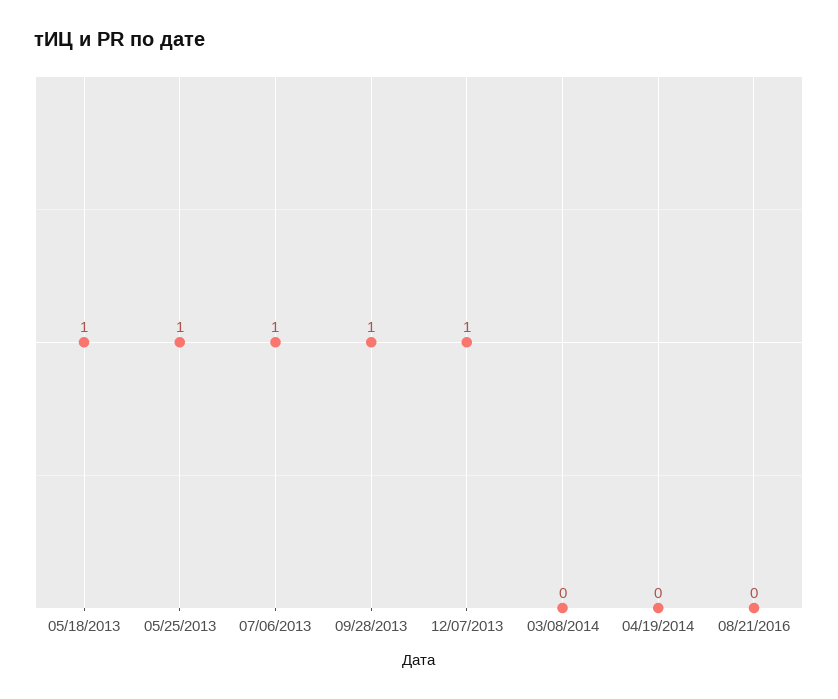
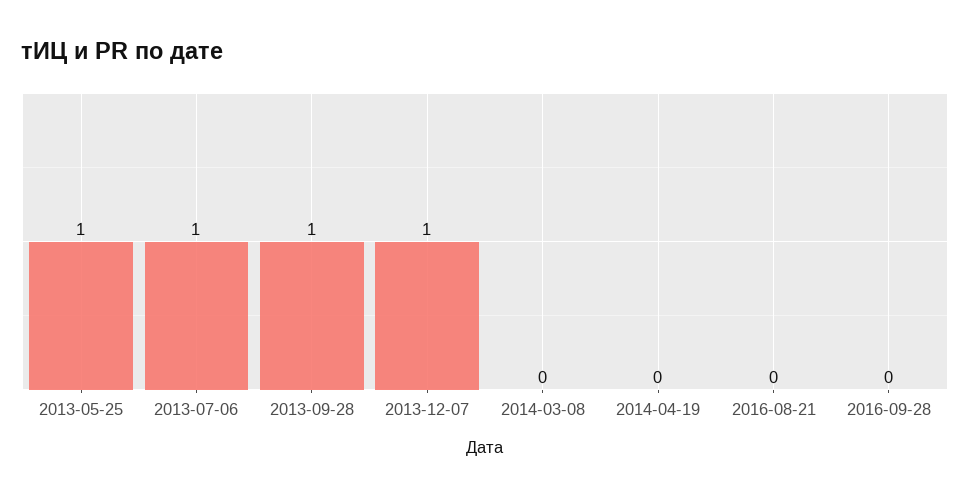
05/18/2013: 1 -> none
2016-09-28: none -> 0

